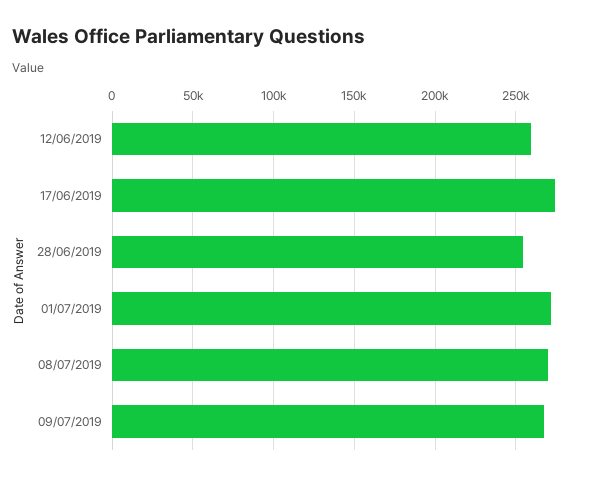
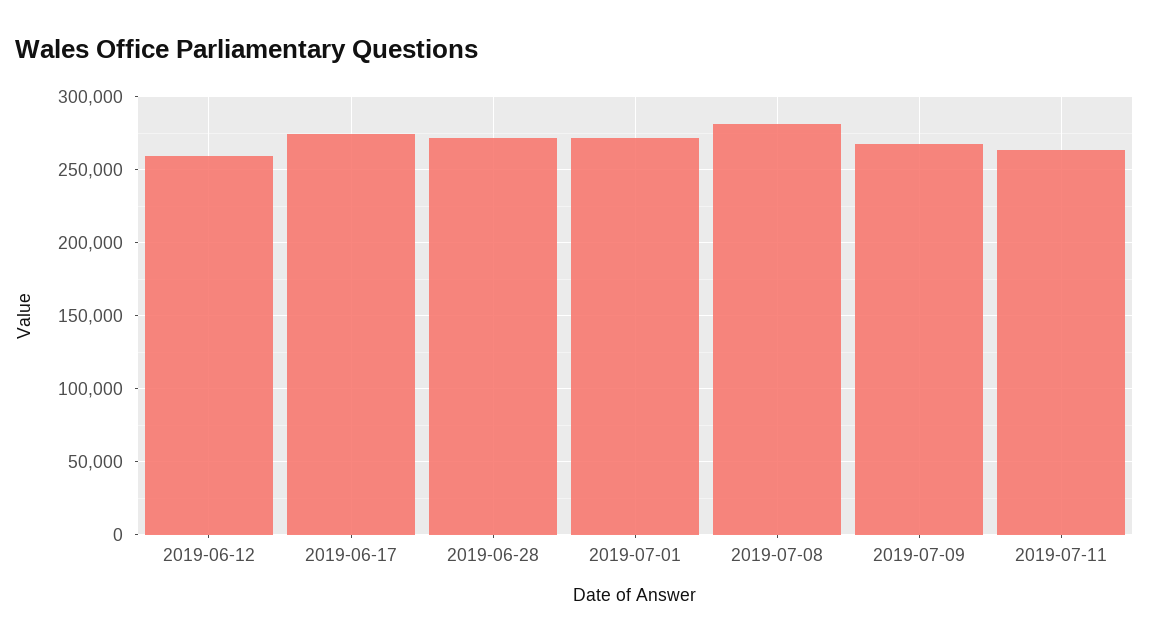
28/06/2019: 255000 -> 270000
08/07/2019: 270000 -> 280000
2019-07-11: none -> 265000

